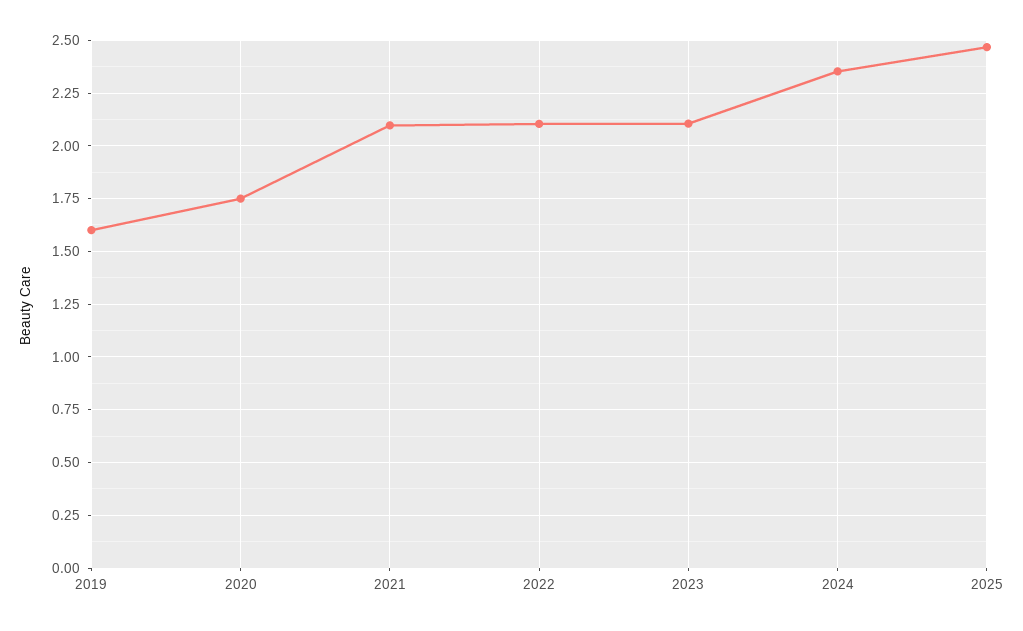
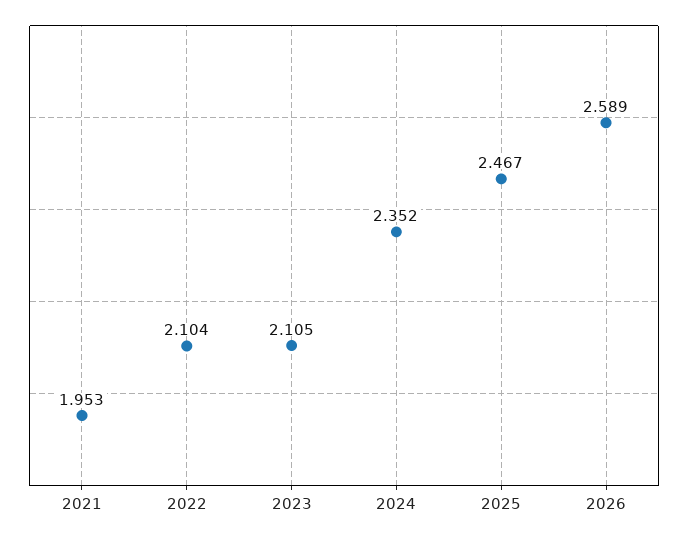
2019: 1.6 -> none
2020: 1.75 -> none
2021: 2.1 -> 1.953
2026: none -> 2.589

